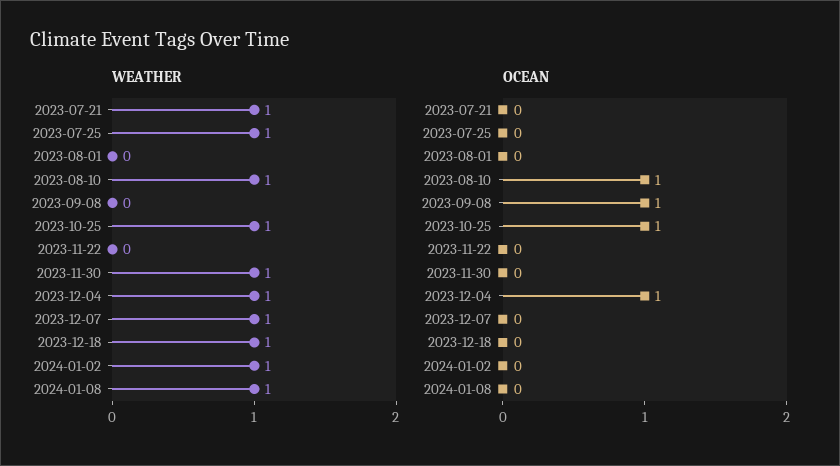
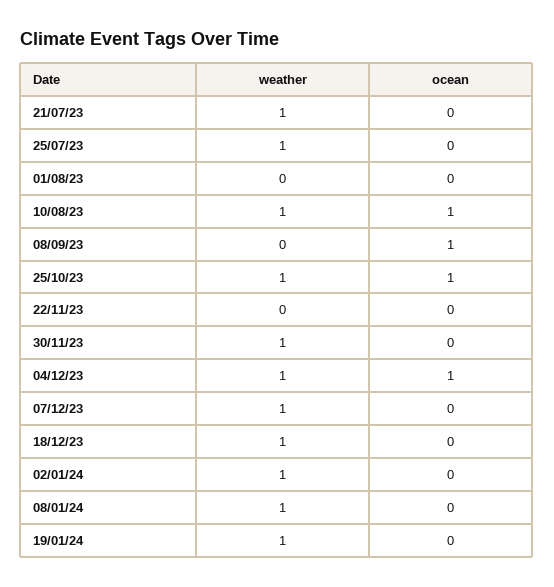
WEATHER, 19/01/24: none -> 1
OCEAN, 19/01/24: none -> 0

